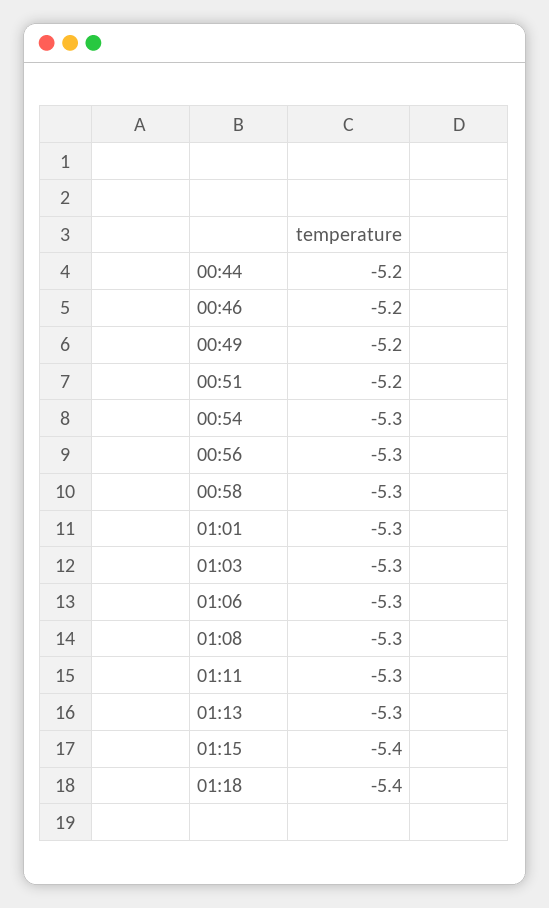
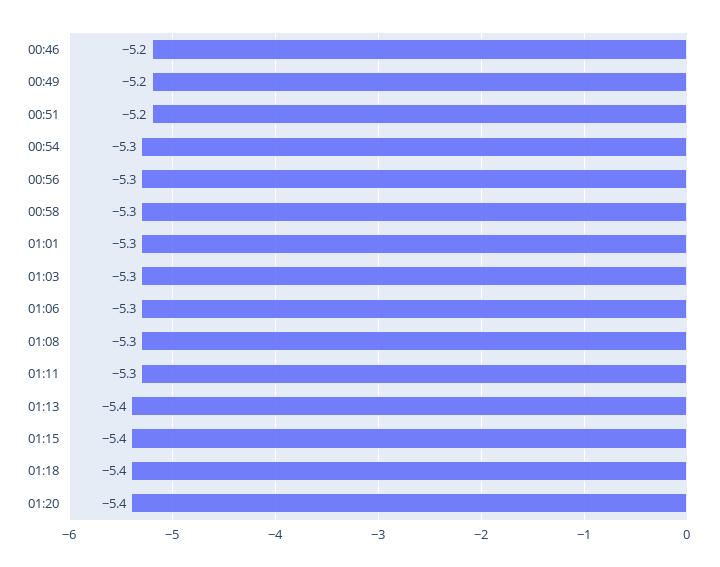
00:44: -5.2 -> none
01:13: -5.3 -> -5.4
01:20: none -> -5.4

